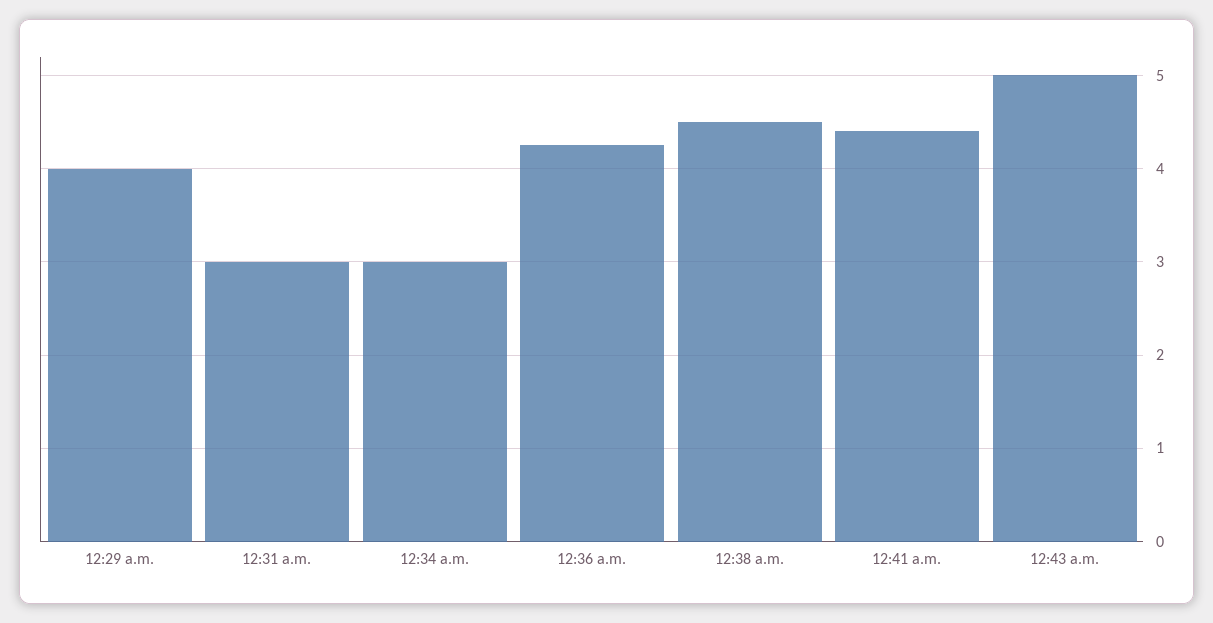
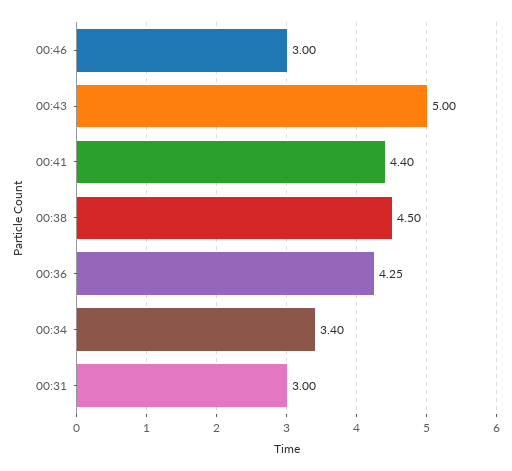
12:29 a.m.: 4 -> none
12:34 a.m.: 3 -> 3.4
00:46: none -> 3

